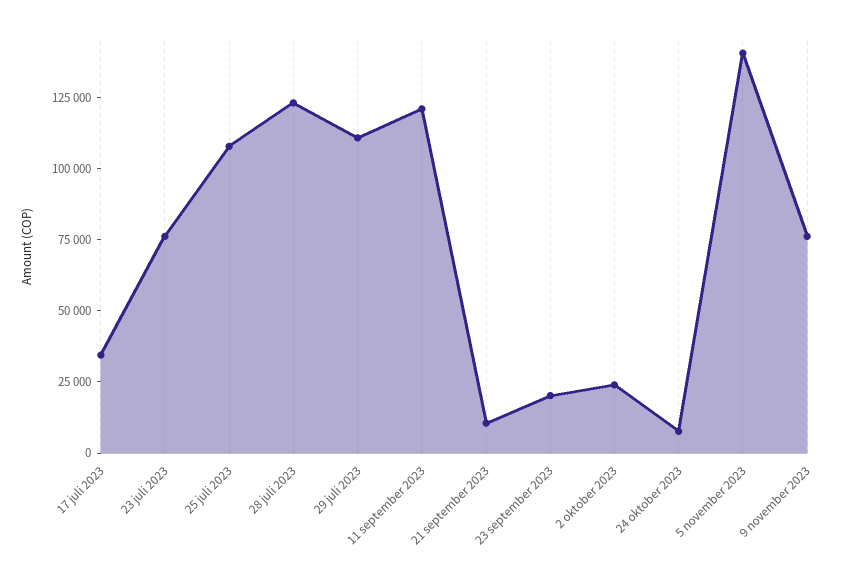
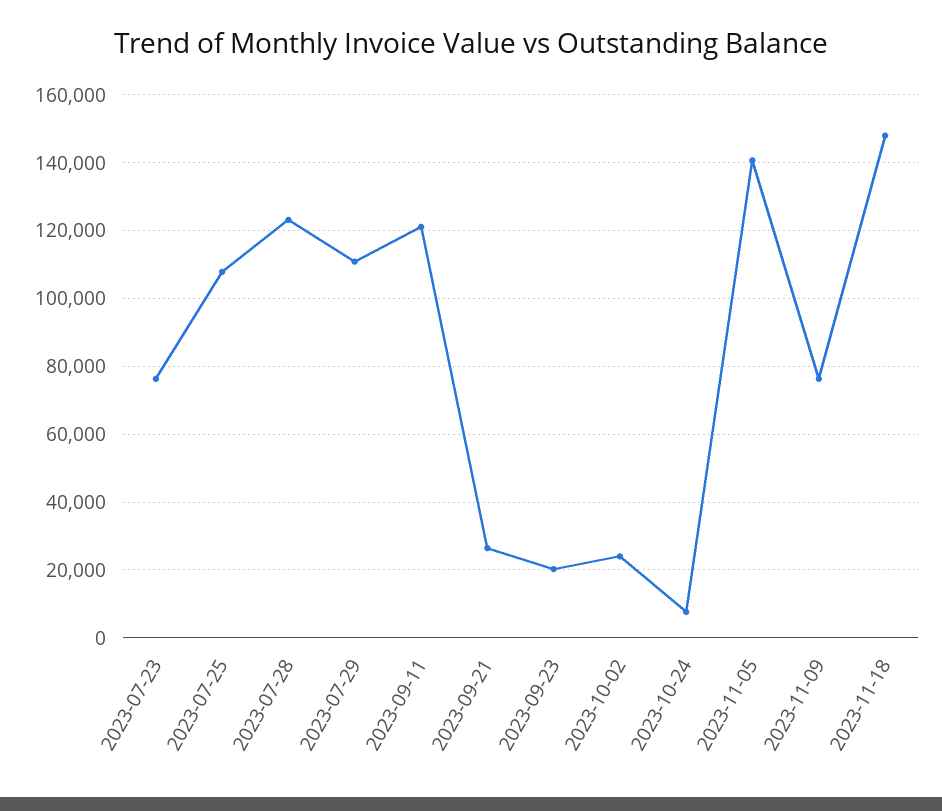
17 juli 2023: 35000 -> none
21 september 2023: 10000 -> 26000
2023-11-18: none -> 148000

